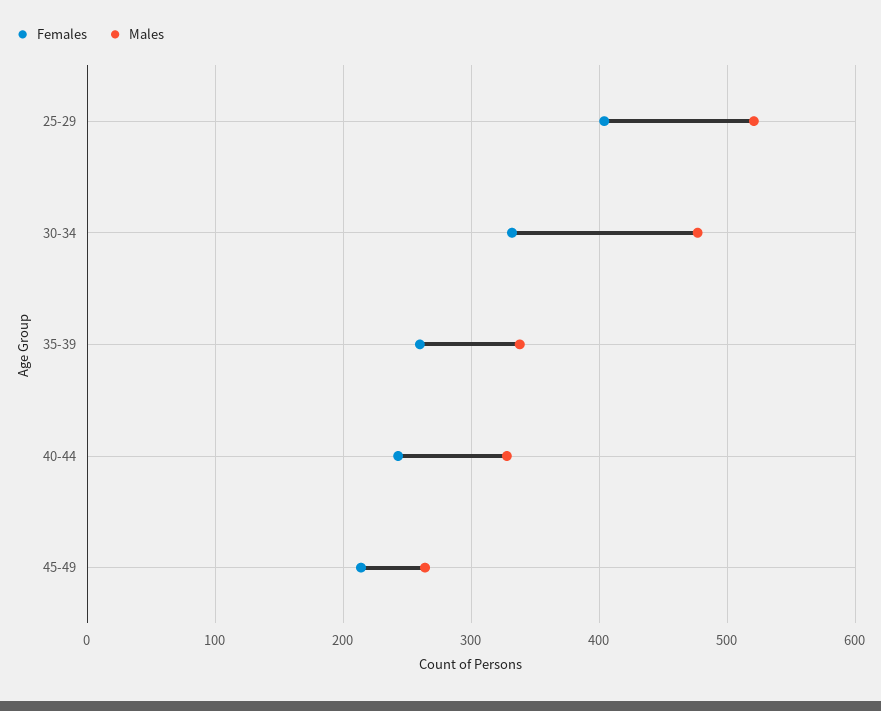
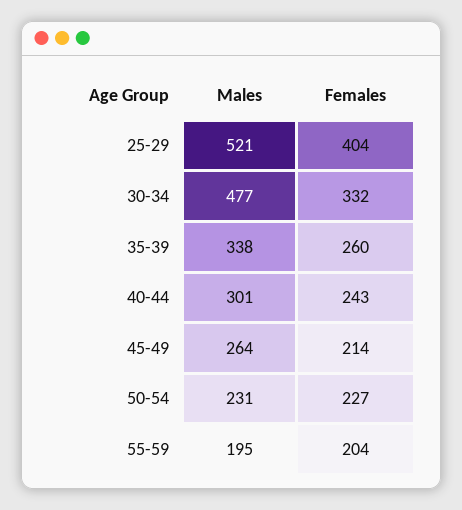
Males, 40-44: 330 -> 301
Males, 50-54: none -> 231
Females, 50-54: none -> 227
Males, 55-59: none -> 195
Females, 55-59: none -> 204

